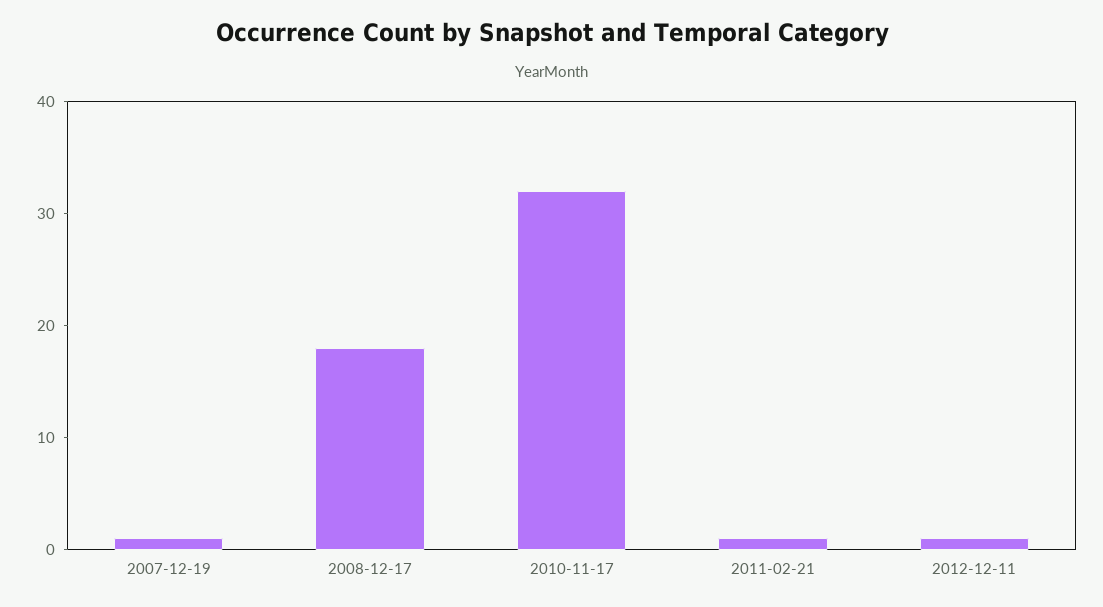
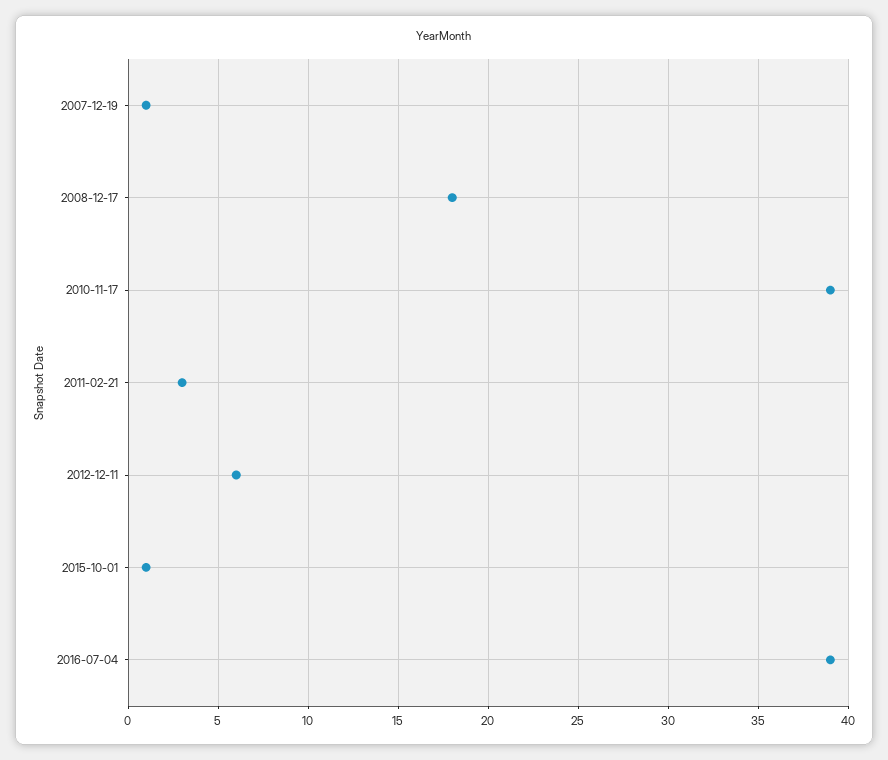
2010-11-17: 32 -> 39
2011-02-21: 1 -> 3
2012-12-11: 1 -> 6
2015-10-01: none -> 1
2016-07-04: none -> 39

